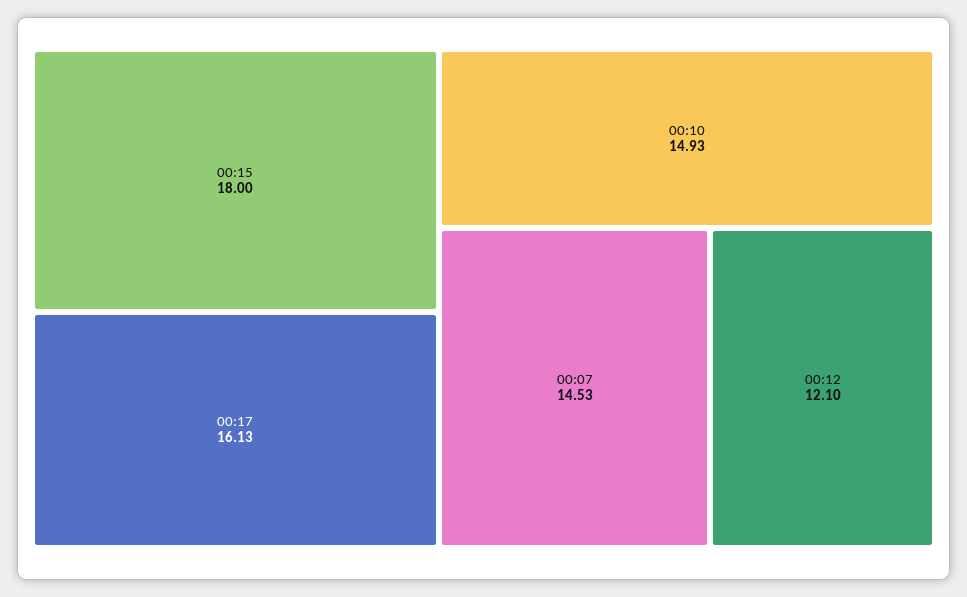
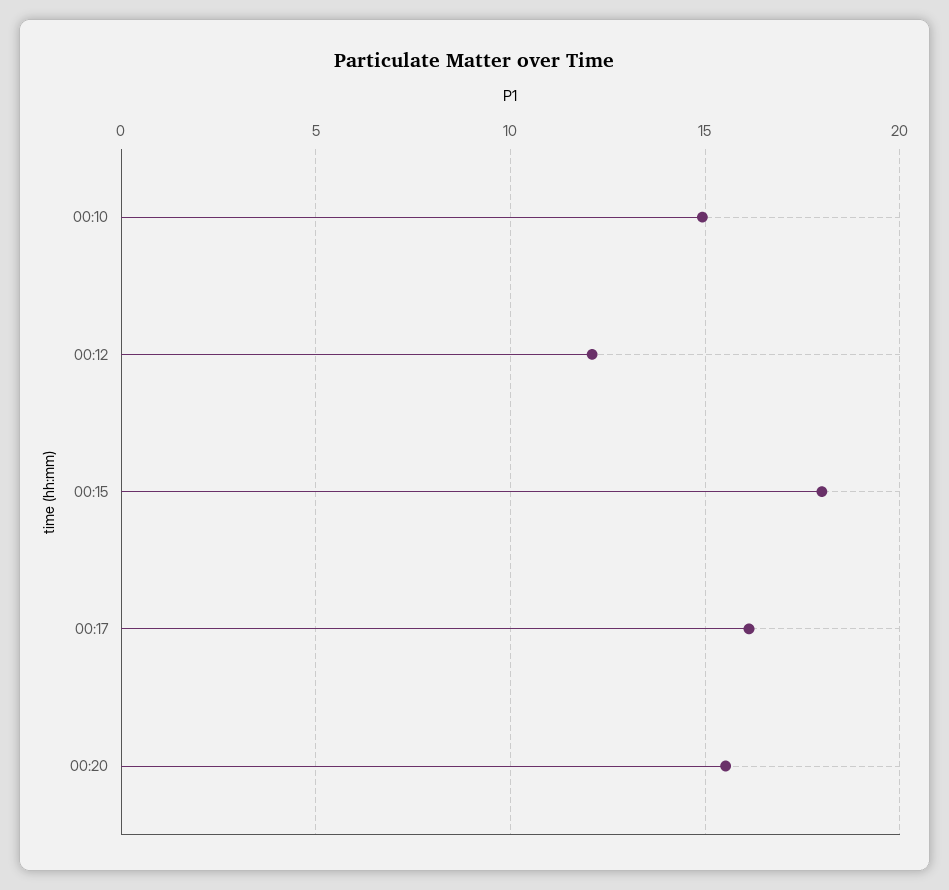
00:07: 14.53 -> none
00:20: none -> 15.5

